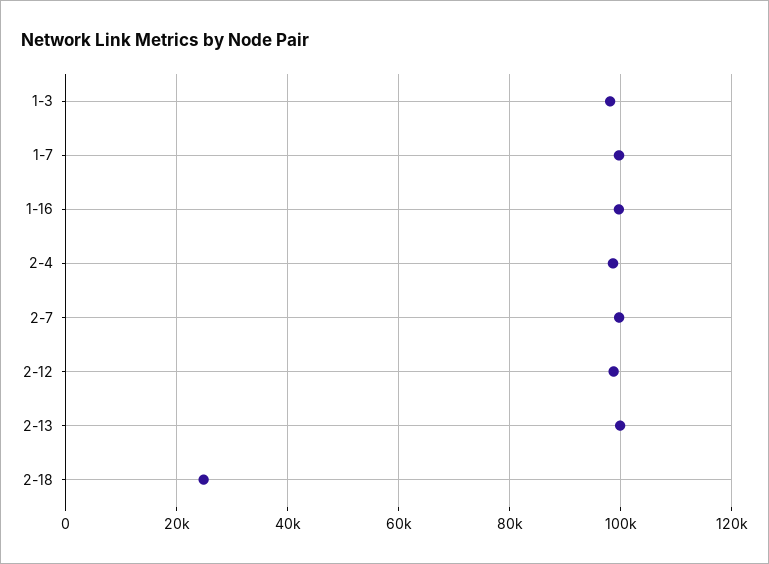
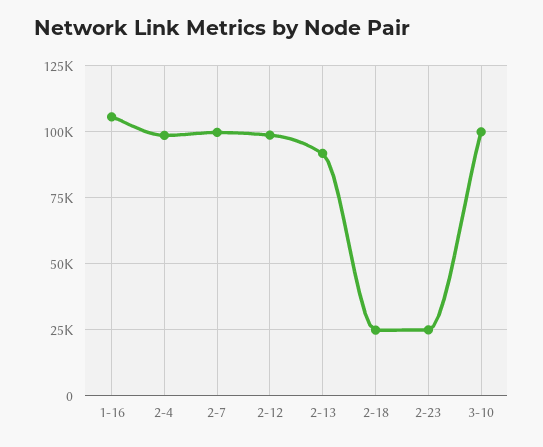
1-3: 98000 -> none
1-7: 100000 -> none
1-16: 100000 -> 105000
2-13: 100000 -> 92500
2-23: none -> 25000
3-10: none -> 100000

